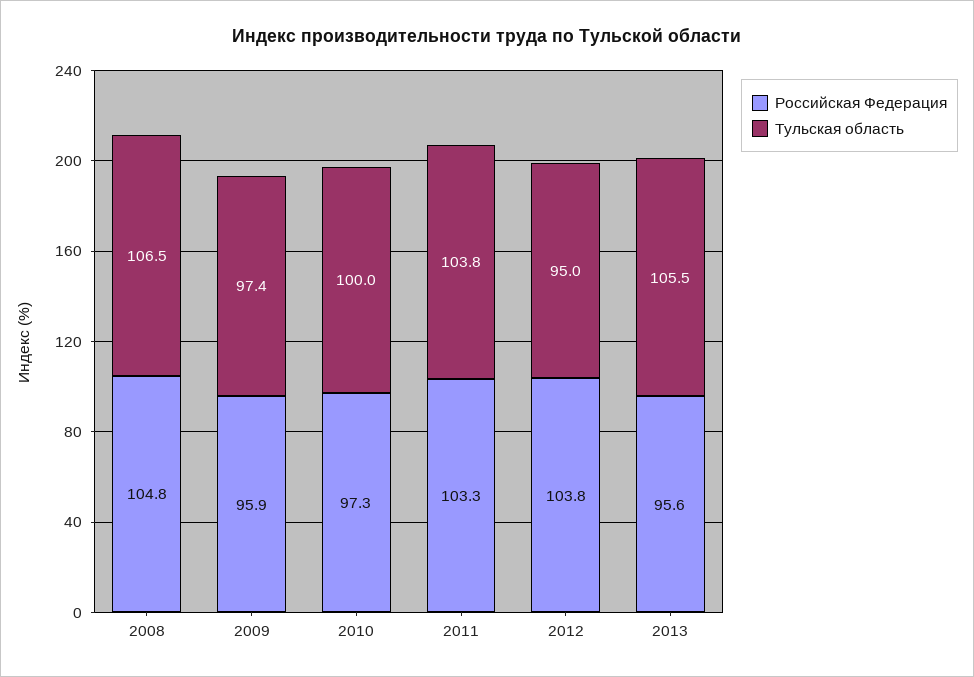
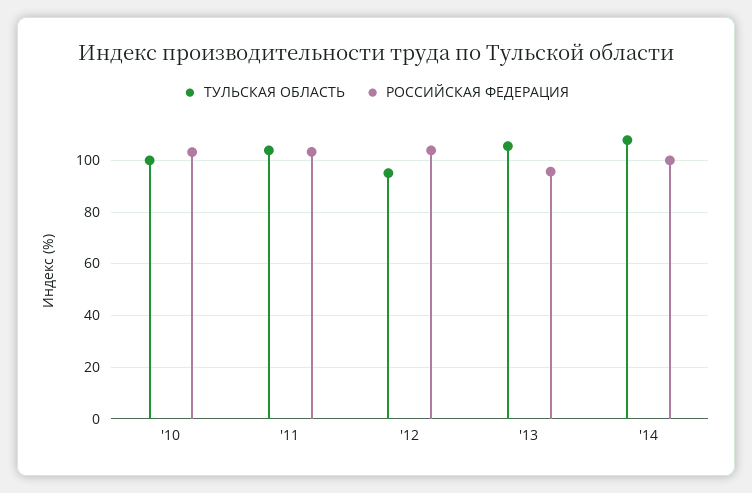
Российская Федерация, 2008: 104.8 -> none
Тульская область, 2008: 106.5 -> none
Российская Федерация, 2009: 95.9 -> none
Тульская область, 2009: 97.4 -> none
Российская Федерация, 2010: 97.3 -> 102.5
Тульская область, '14: none -> 107.5
Российская Федерация, '14: none -> 100

